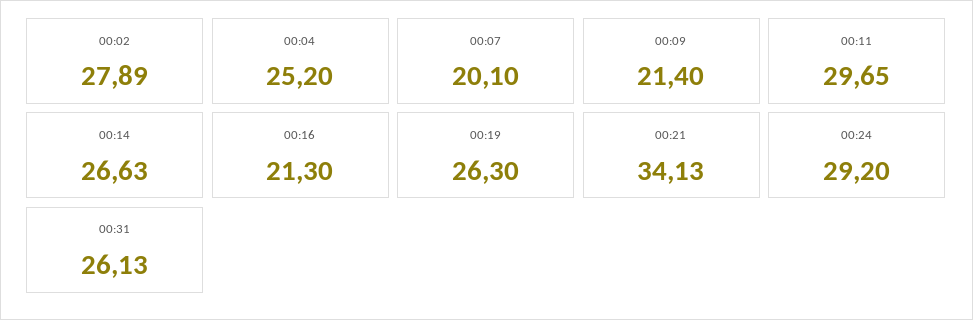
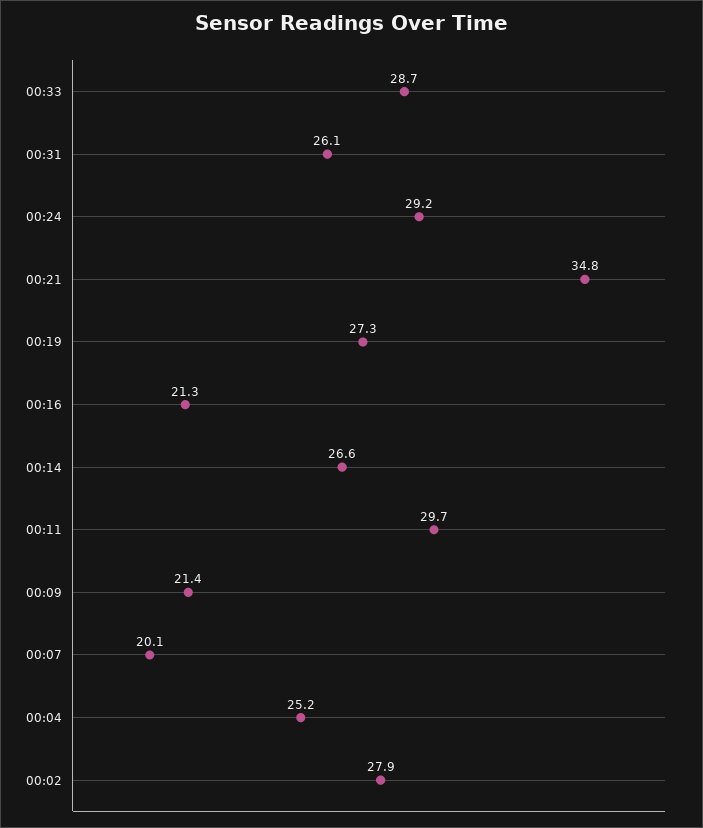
00:19: 26.3 -> 27.3
00:21: 34.13 -> 34.8
00:33: none -> 28.7

